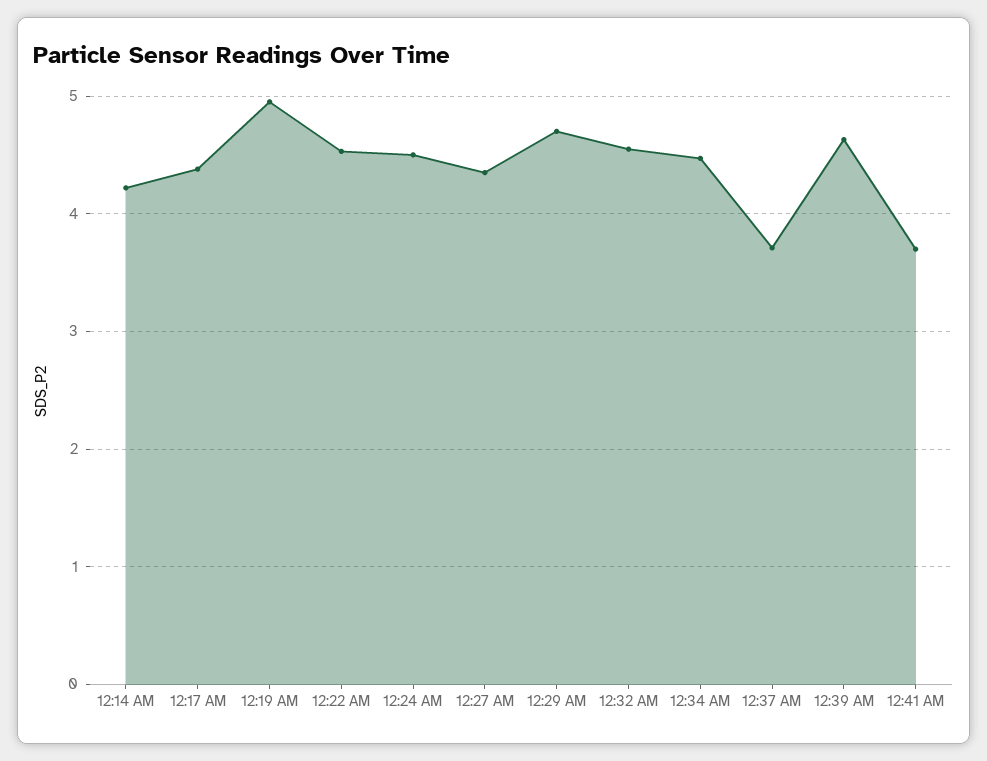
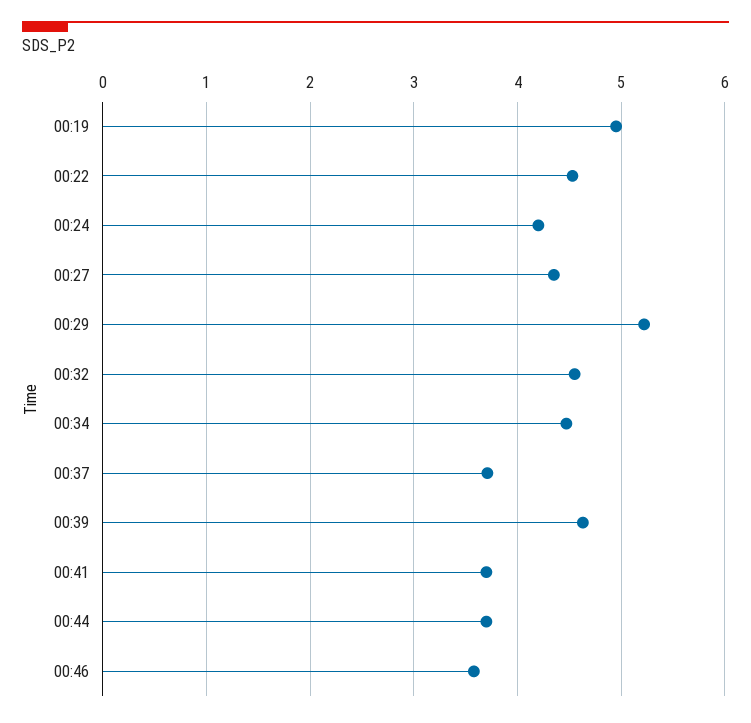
12:14 AM: 4.2 -> none
12:17 AM: 4.4 -> none
12:24 AM: 4.5 -> 4.2
12:29 AM: 4.7 -> 5.2
00:44: none -> 3.7
00:46: none -> 3.6

